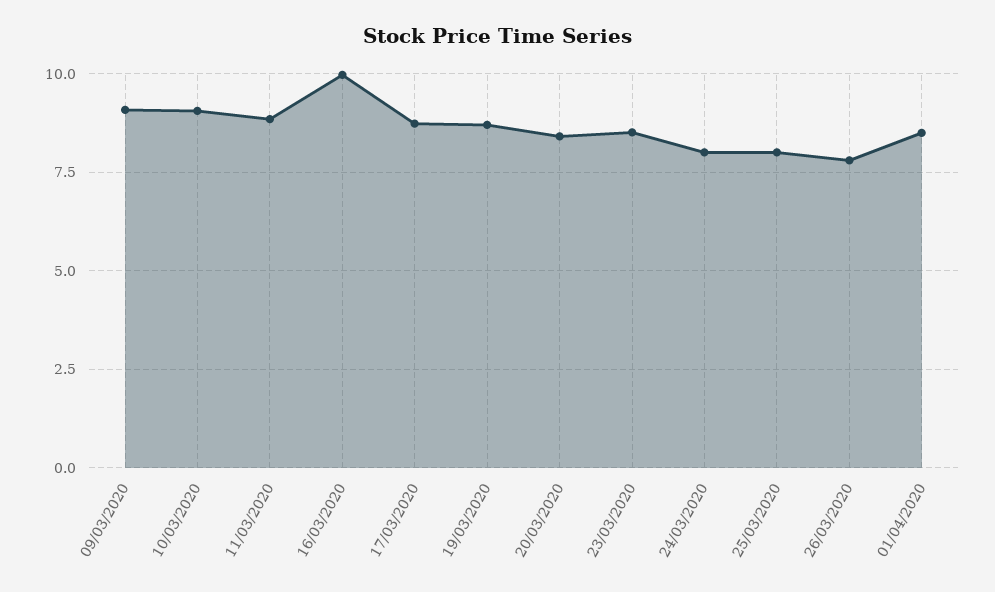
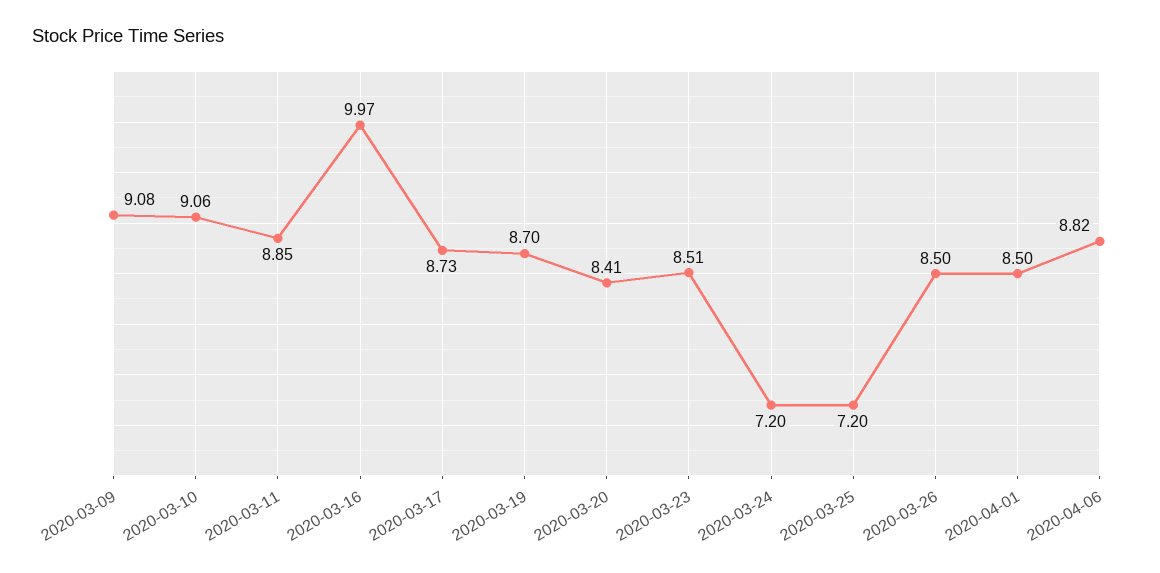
24/03/2020: 8 -> 7.2
25/03/2020: 8 -> 7.2
26/03/2020: 7.75 -> 8.5
2020-04-06: none -> 8.82

